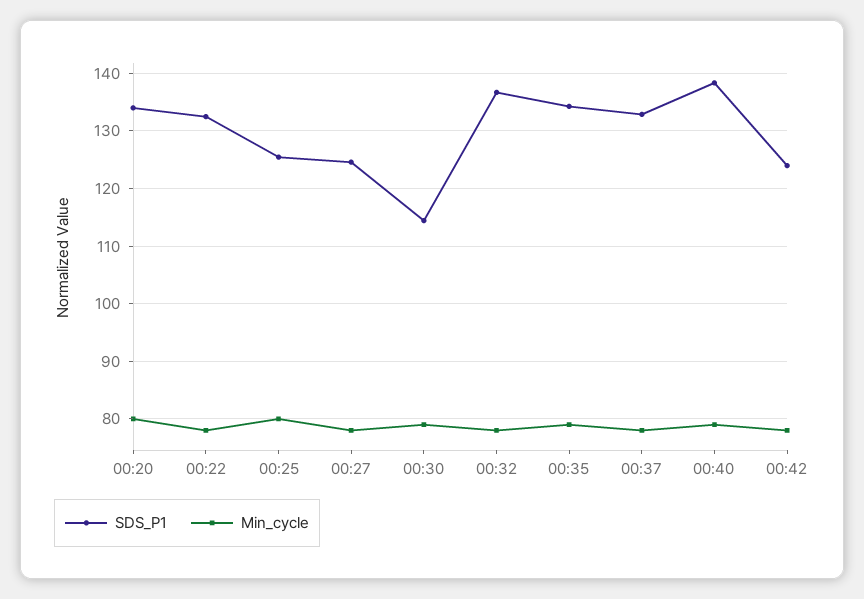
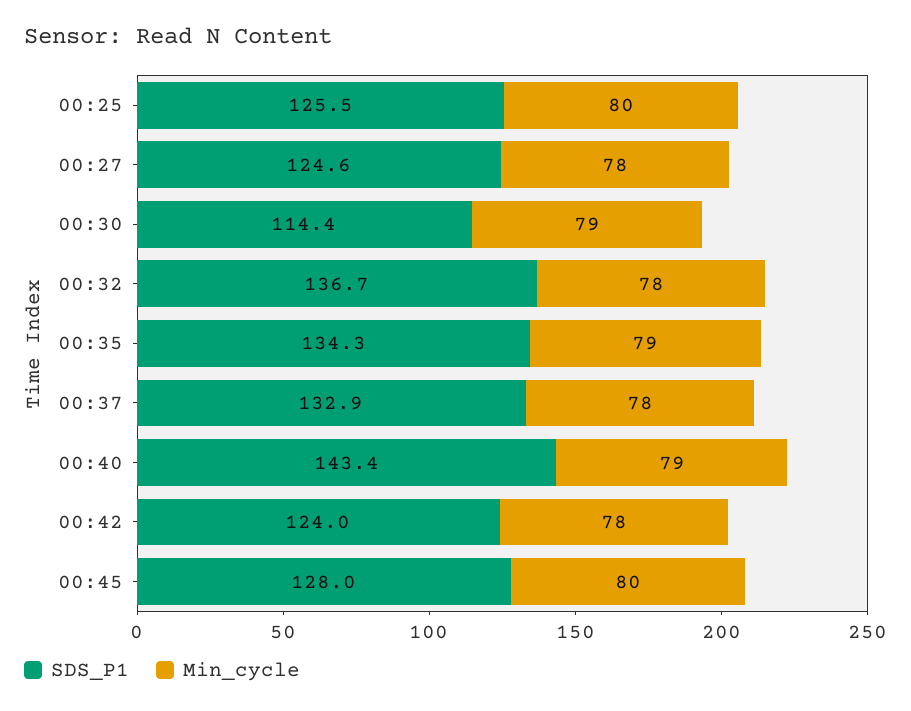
SDS_P1, 00:20: 134 -> none
Min_cycle, 00:20: 80 -> none
SDS_P1, 00:22: 132 -> none
Min_cycle, 00:22: 78 -> none
SDS_P1, 00:40: 138 -> 143.4
SDS_P1, 00:45: none -> 128
Min_cycle, 00:45: none -> 80

